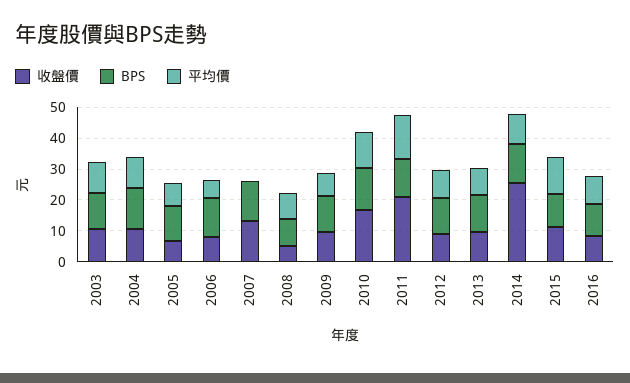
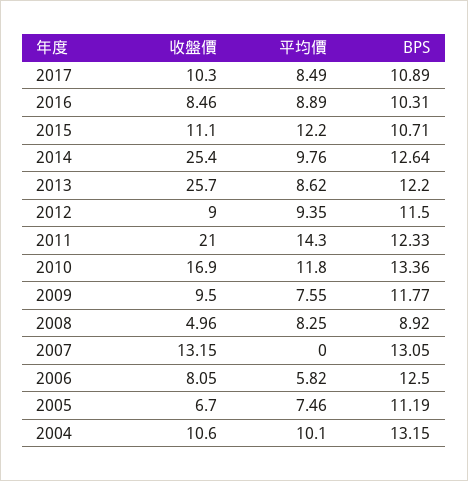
收盤價, 2003: 10 -> none
BPS, 2003: 10 -> none
平均價, 2003: 10 -> none
收盤價, 2013: 10 -> 25.7
收盤價, 2017: none -> 10.3
平均價, 2017: none -> 8.49
BPS, 2017: none -> 10.89

